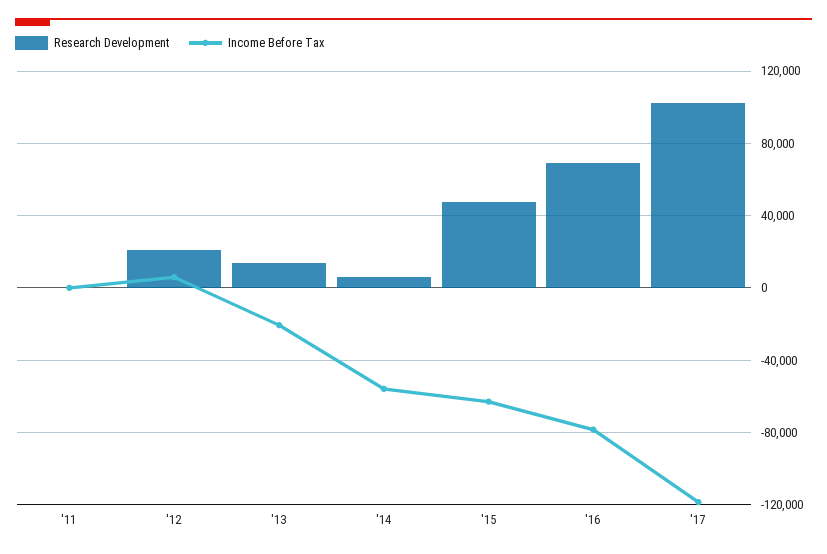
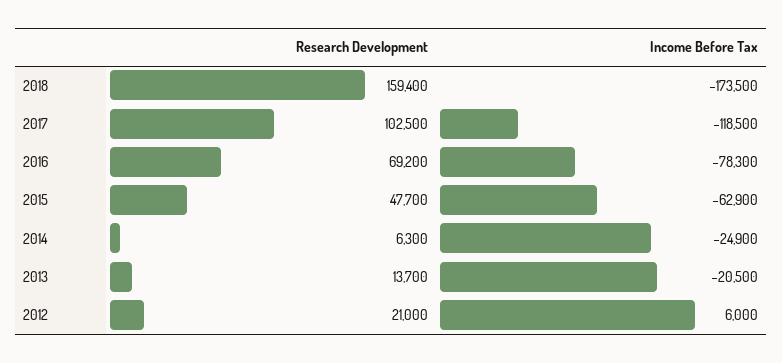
Research Development, '11: 0 -> none
Income Before Tax, '11: 0 -> none
Income Before Tax, '14: -55000 -> -24900
Research Development, 2018: none -> 159400
Income Before Tax, 2018: none -> -173500

